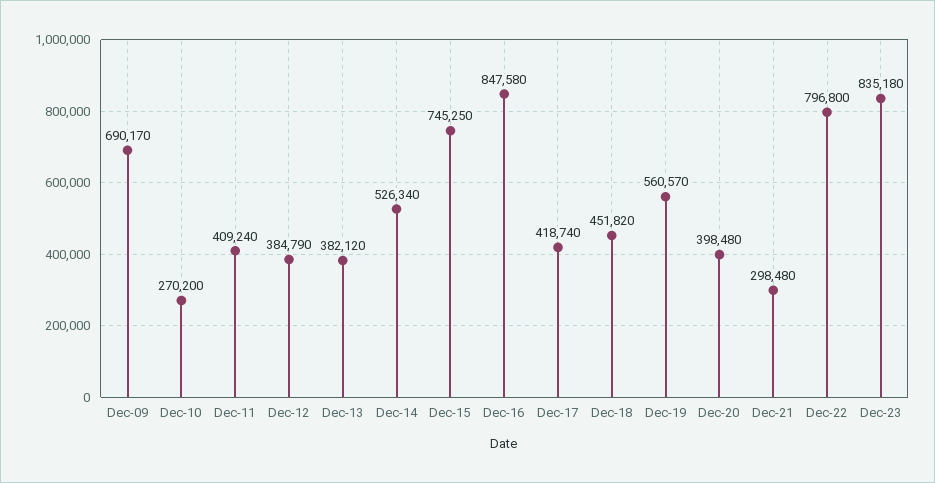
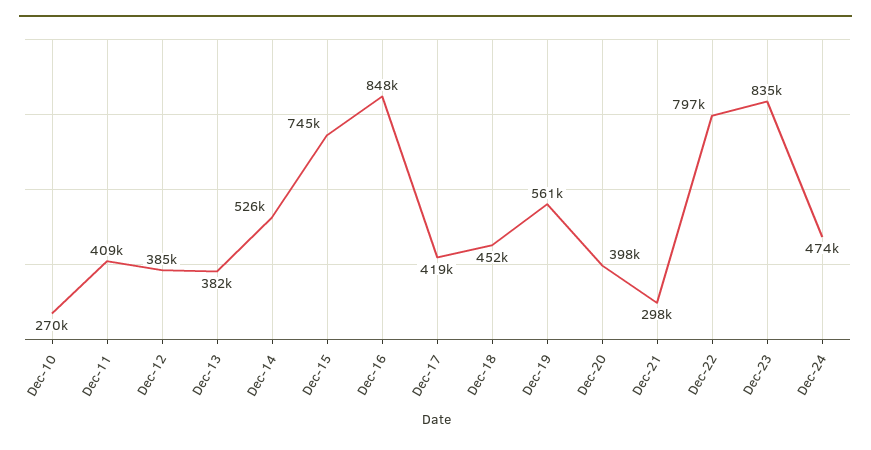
Dec-09: 690170 -> none
Dec-24: none -> 474000

